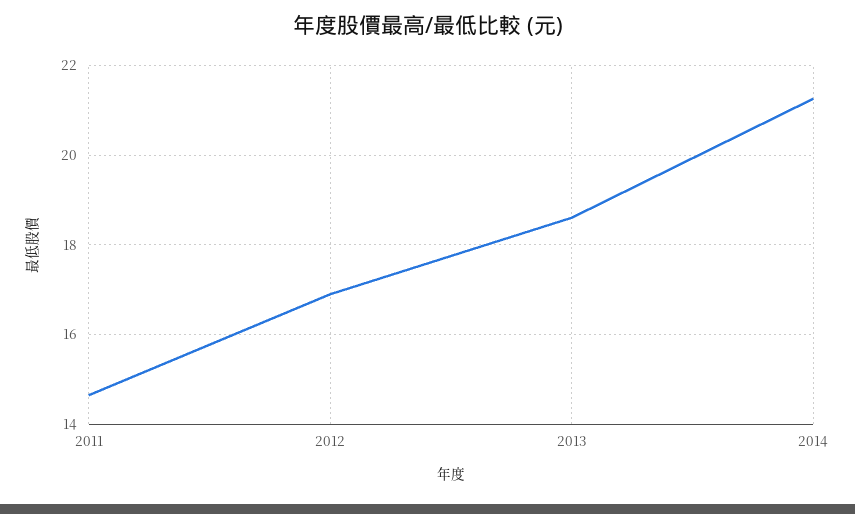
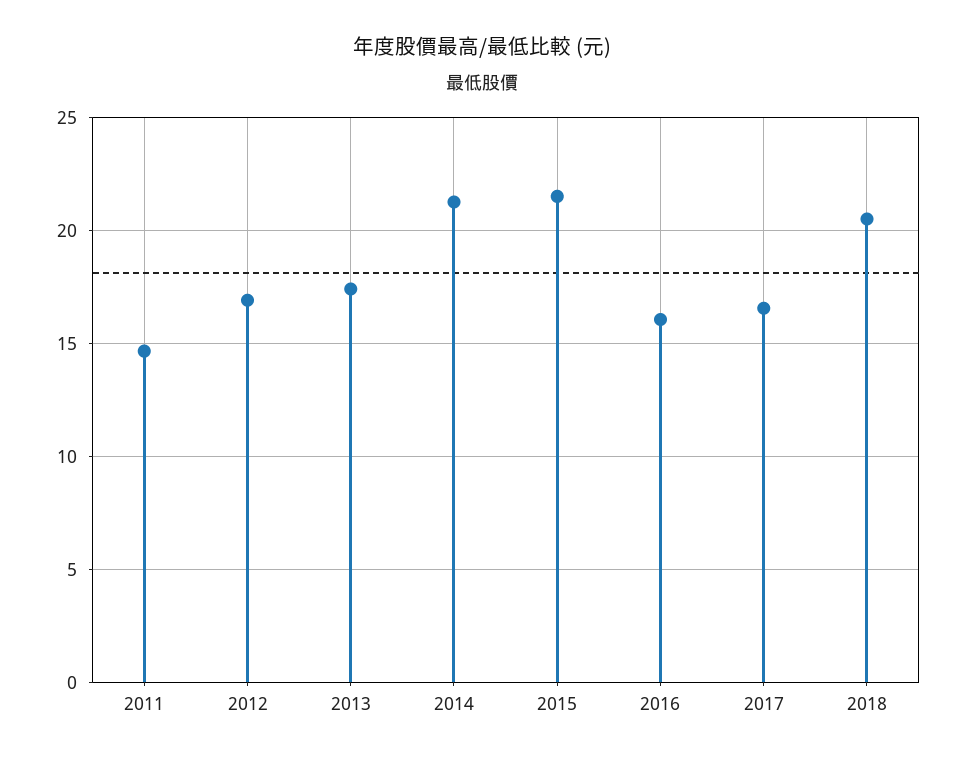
2013: 18.6 -> 17.5
2015: none -> 21.5
2016: none -> 16
2017: none -> 16.5
2018: none -> 20.5

